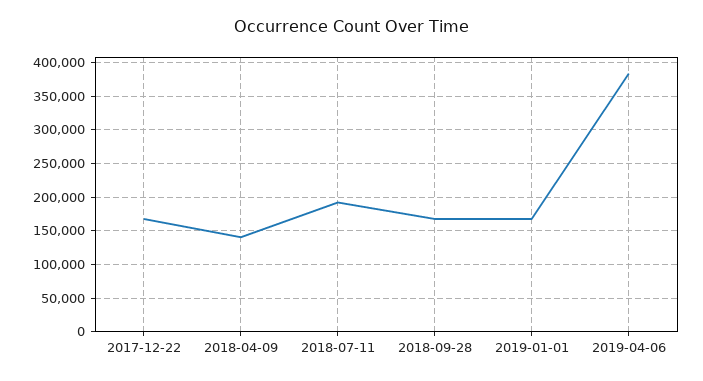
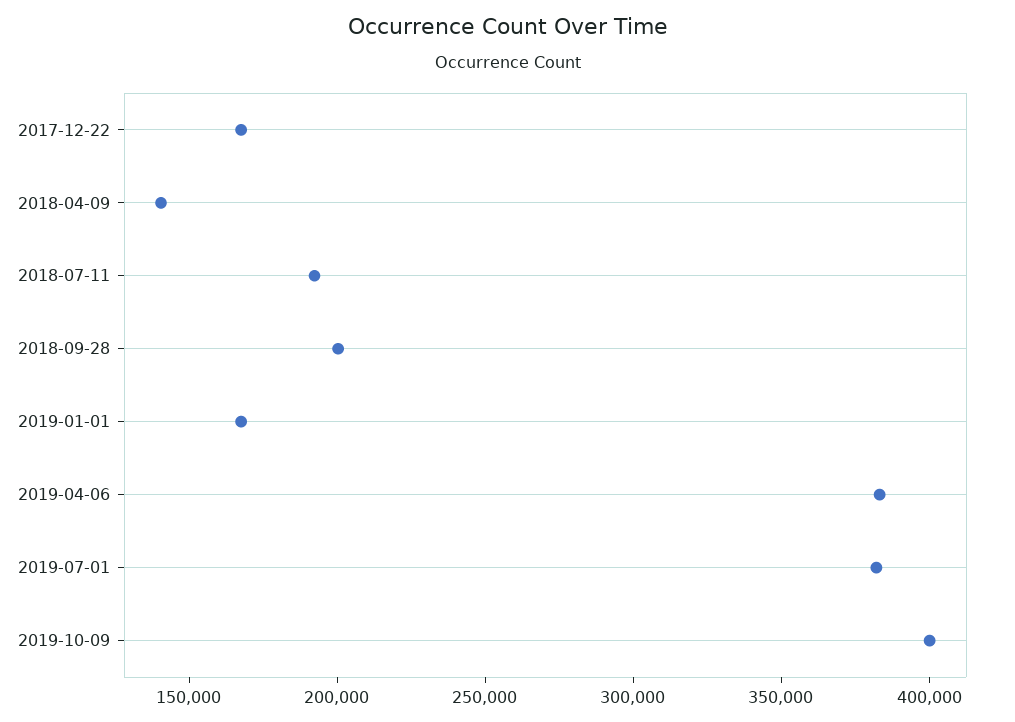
2018-09-28: 170000 -> 200000
2019-07-01: none -> 380000
2019-10-09: none -> 400000

